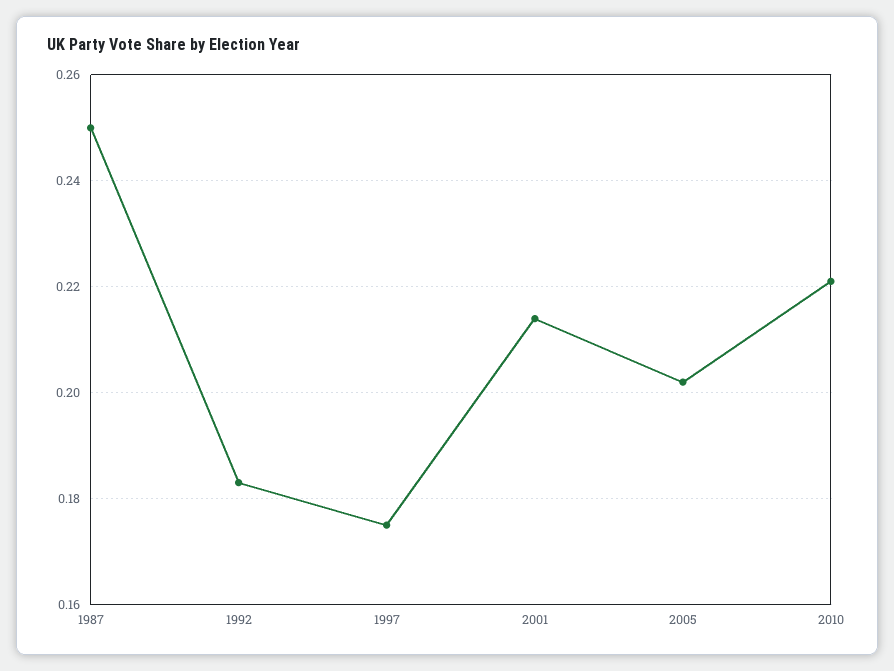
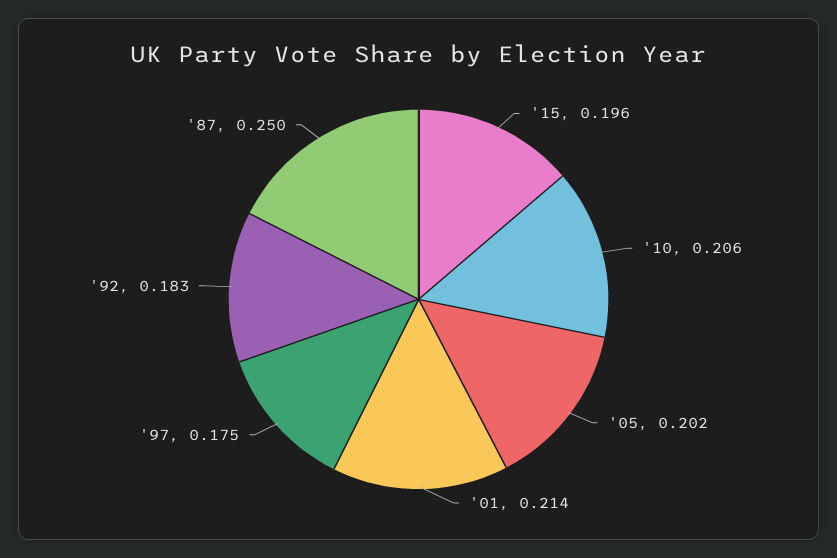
2010: 0.22 -> 0.206
'15: none -> 0.196

